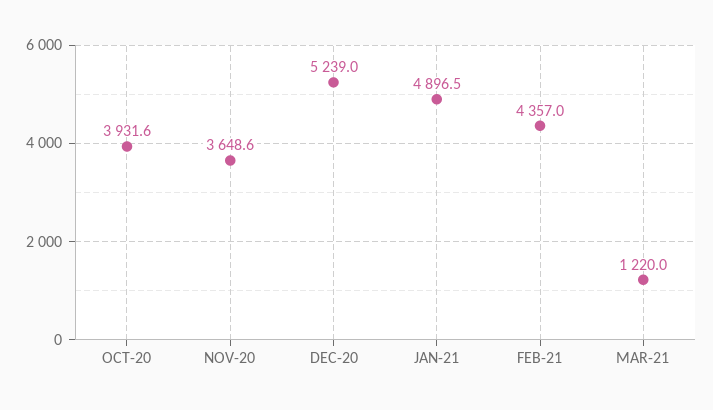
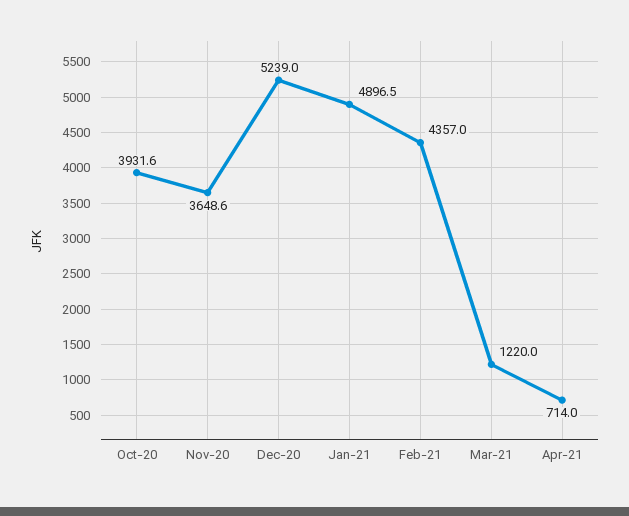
Apr-21: none -> 714

